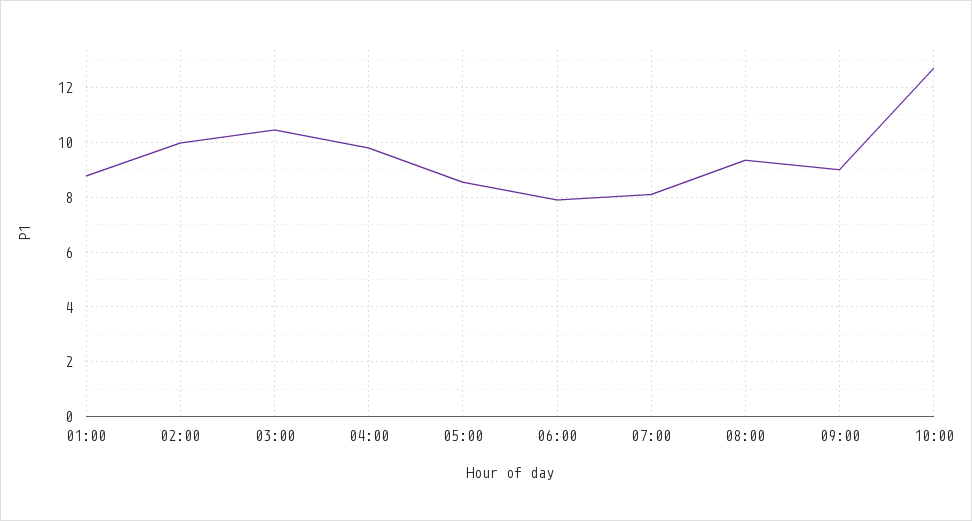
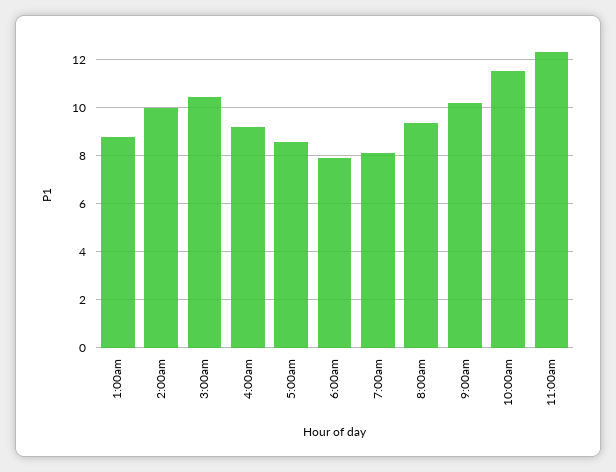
04:00: 9.75 -> 9.25
09:00: 9 -> 10.25
10:00: 12.75 -> 11.5
11:00am: none -> 12.25

